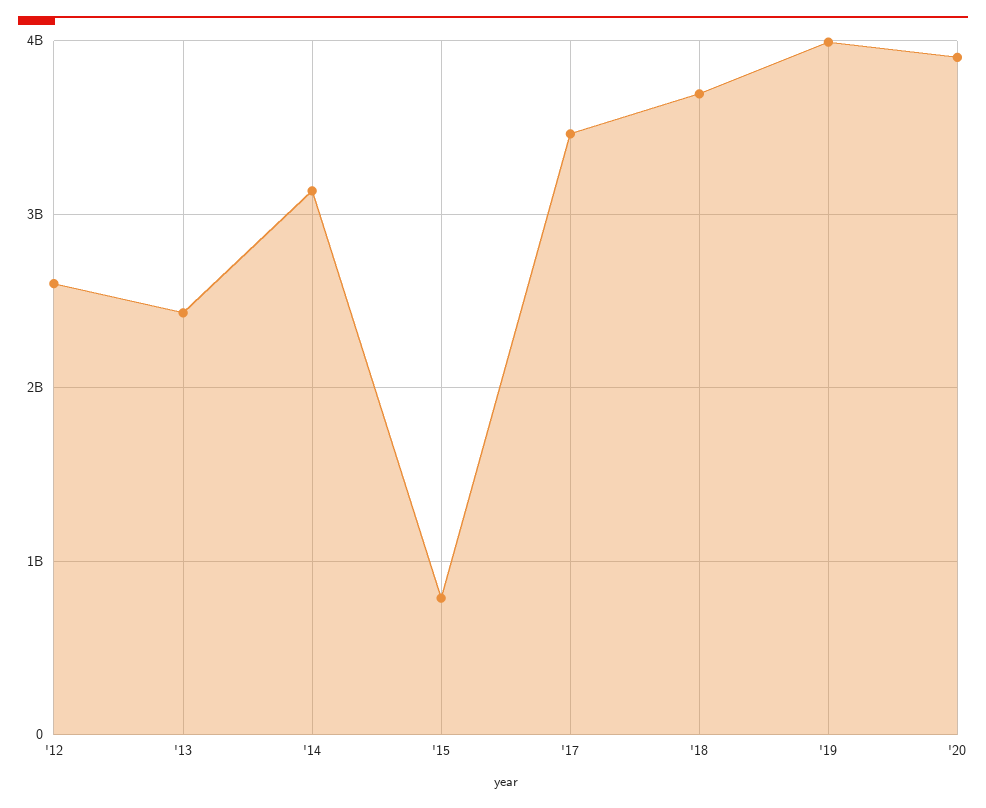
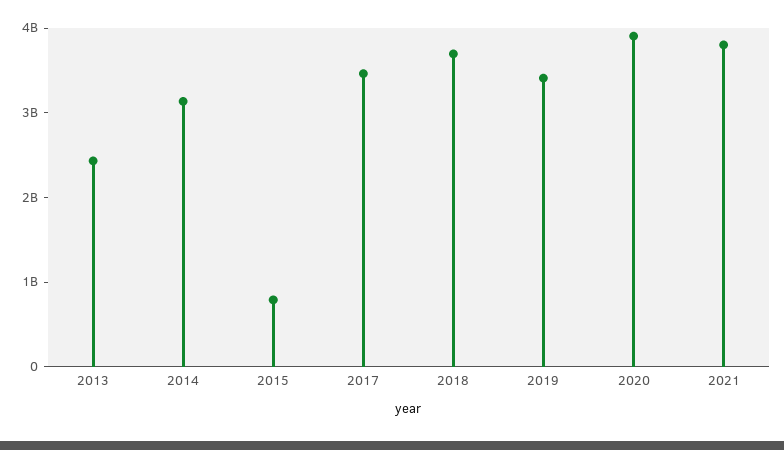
'12: 2600000000 -> none
'19: 4000000000 -> 3400000000
2021: none -> 3800000000

